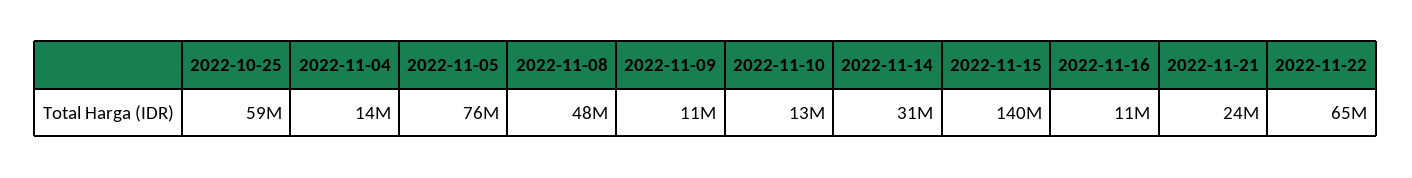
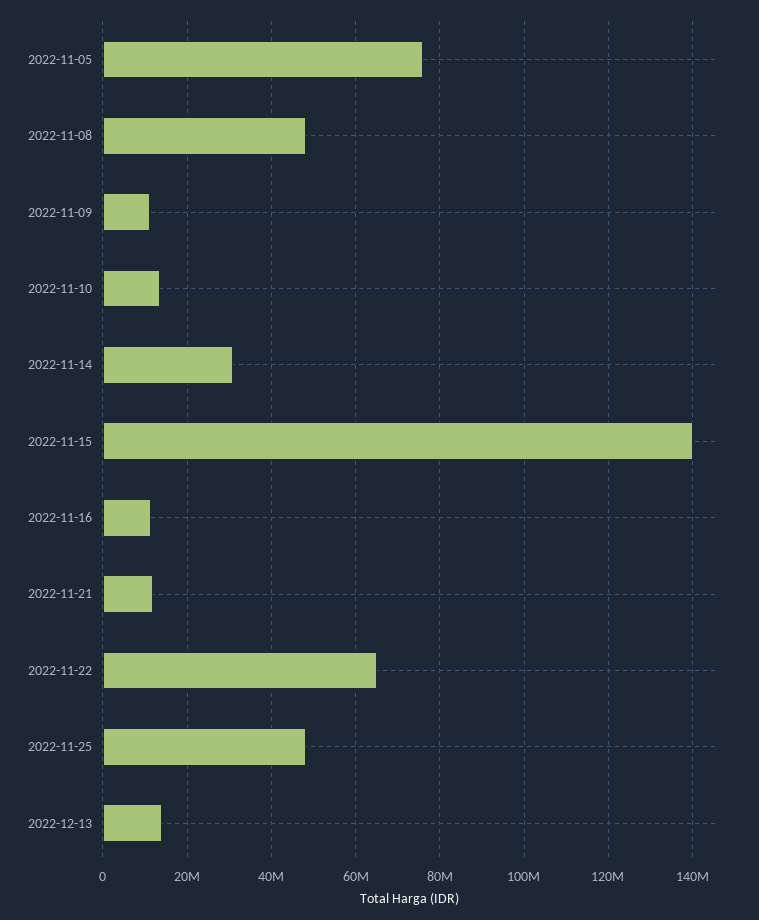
2022-10-25: 59000000 -> none
2022-11-04: 14000000 -> none
2022-11-21: 24000000 -> 12000000
2022-11-25: none -> 48000000
2022-12-13: none -> 14000000

